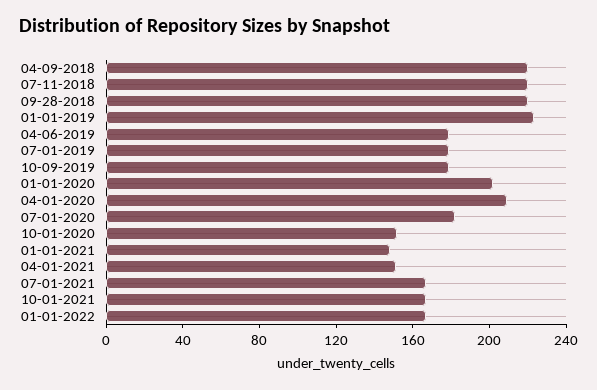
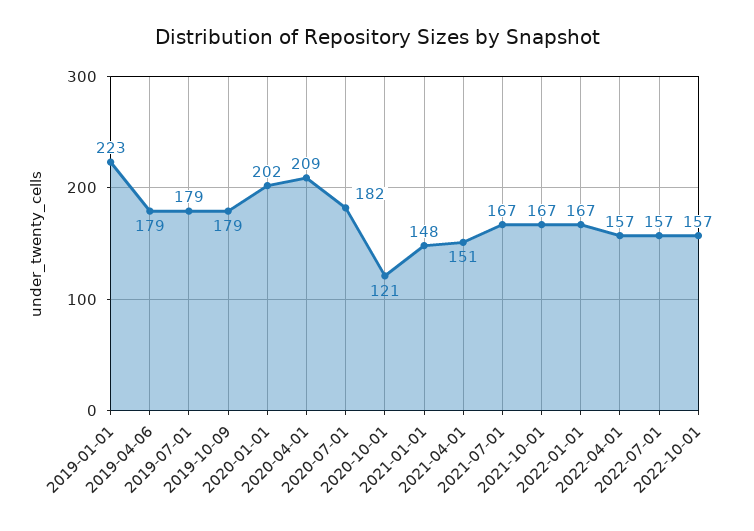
04-09-2018: 220 -> none
07-11-2018: 220 -> none
09-28-2018: 220 -> none
10-01-2020: 150 -> 121
2022-04-01: none -> 157
2022-07-01: none -> 157
2022-10-01: none -> 157

